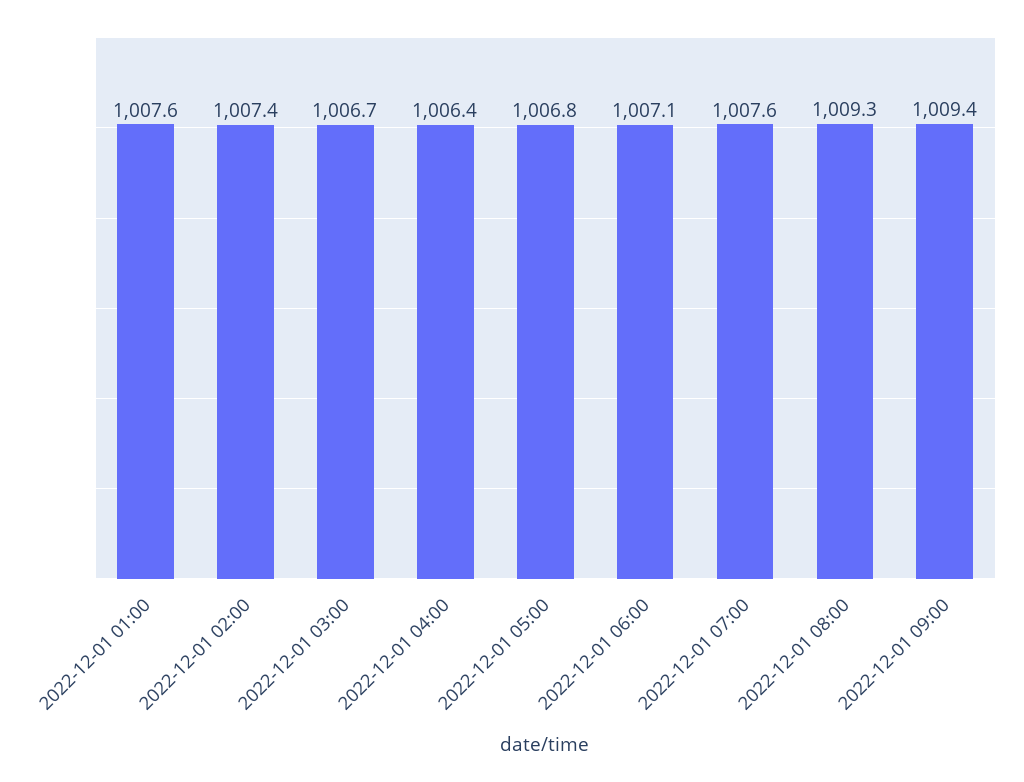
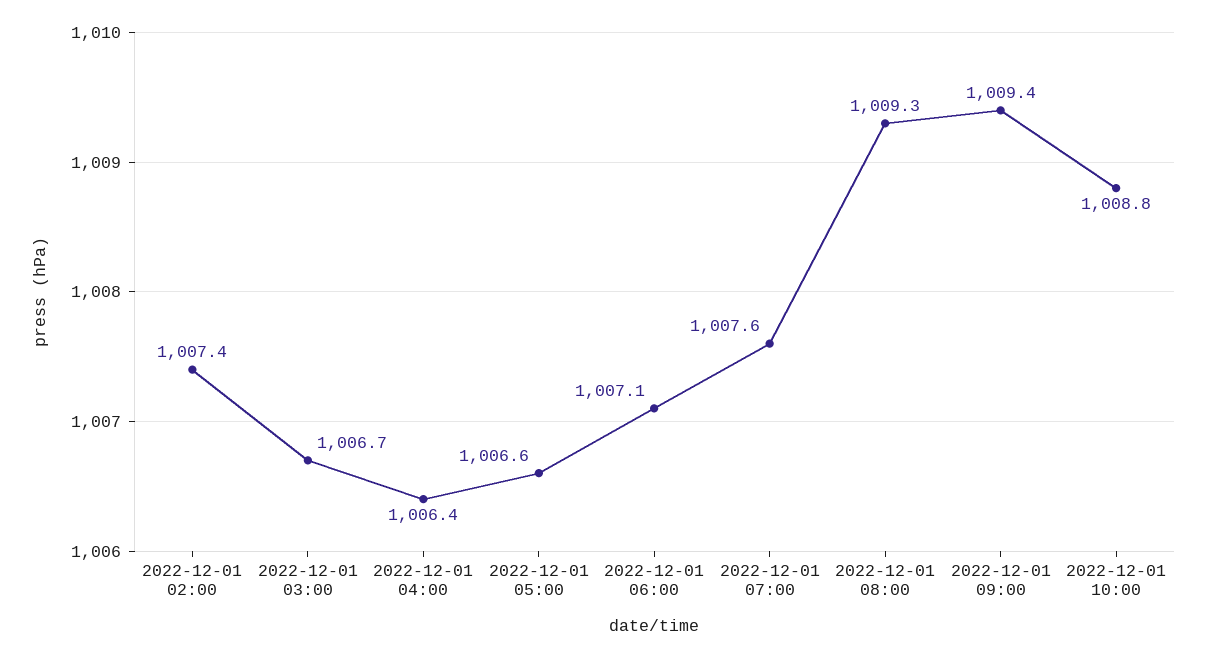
2022-12-01 01:00: 1007.6 -> none
2022-12-01 05:00: 1006.8 -> 1006.6
2022-12-01 10:00: none -> 1008.8

